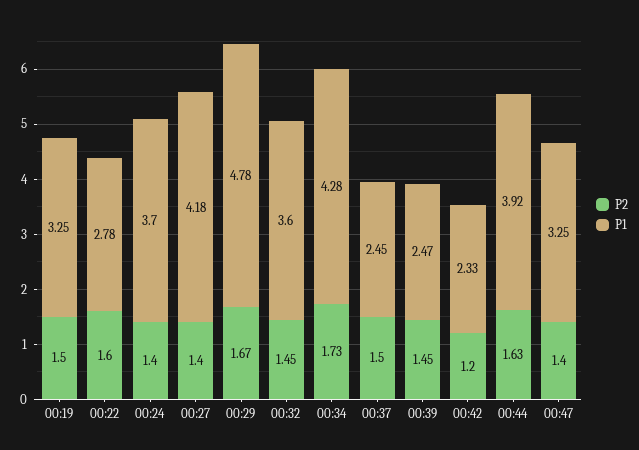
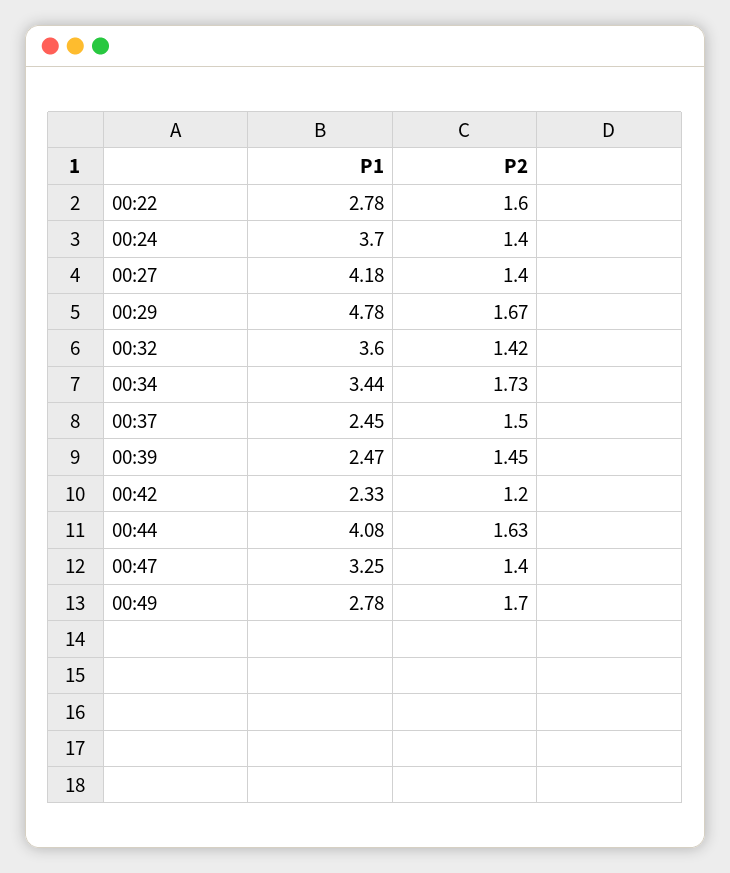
P2, 00:19: 1.5 -> none
P1, 00:19: 3.25 -> none
P2, 00:32: 1.45 -> 1.42
P1, 00:34: 4.28 -> 3.44
P1, 00:44: 3.92 -> 4.08
P1, 00:49: none -> 2.78
P2, 00:49: none -> 1.7

